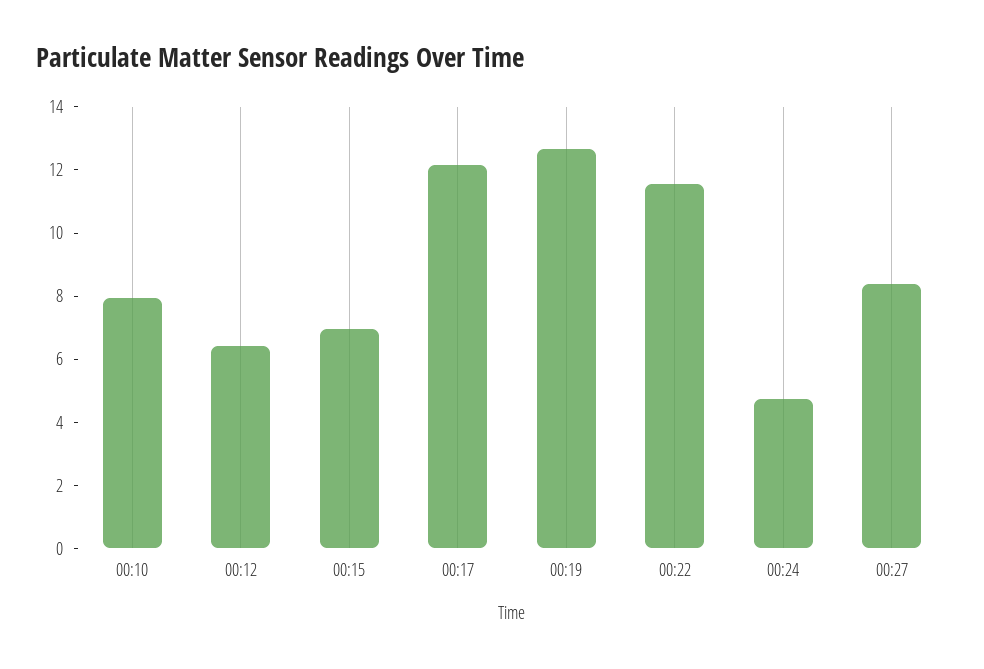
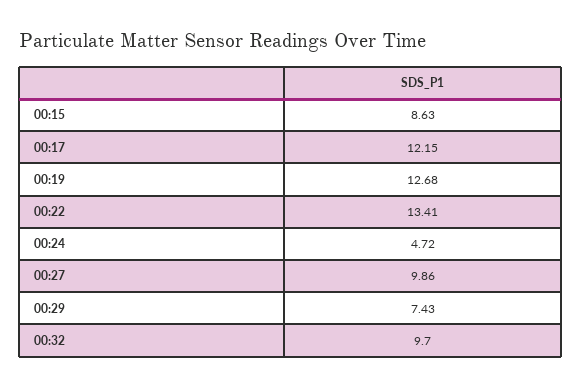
00:10: 8 -> none
00:12: 6.5 -> none
00:15: 7 -> 8.63
00:22: 11.5 -> 13.41
00:27: 8.5 -> 9.86
00:29: none -> 7.43
00:32: none -> 9.7

